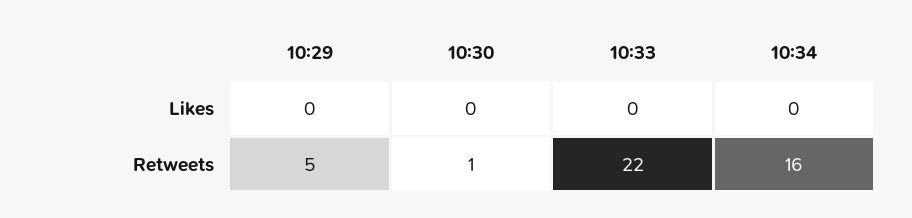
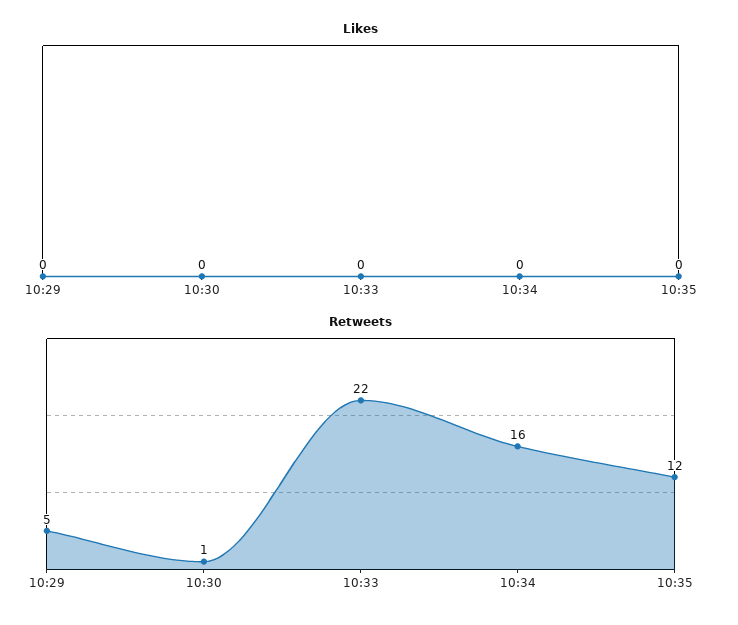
Likes, 10:35: none -> 0
Retweets, 10:35: none -> 12

